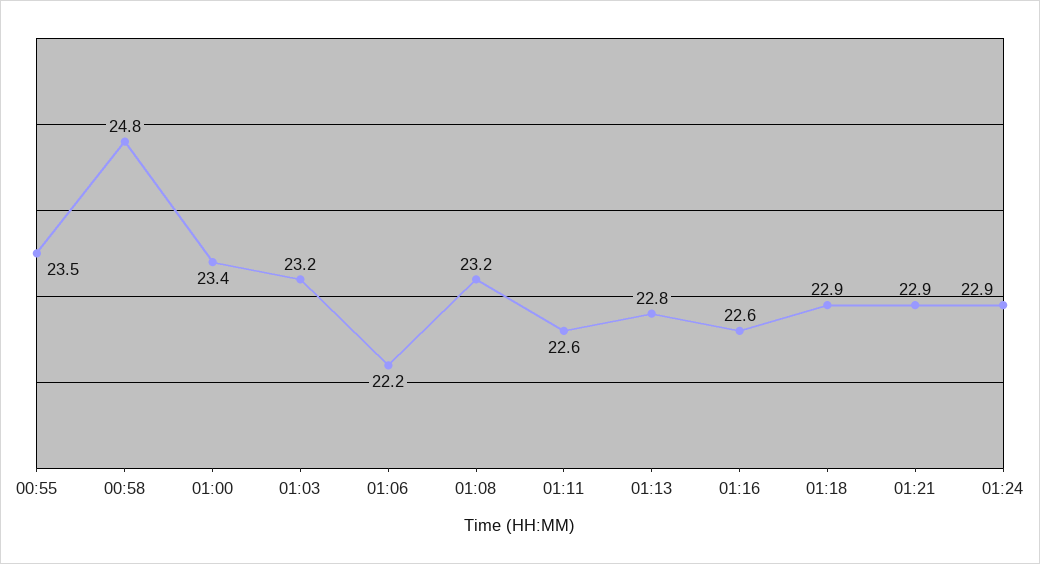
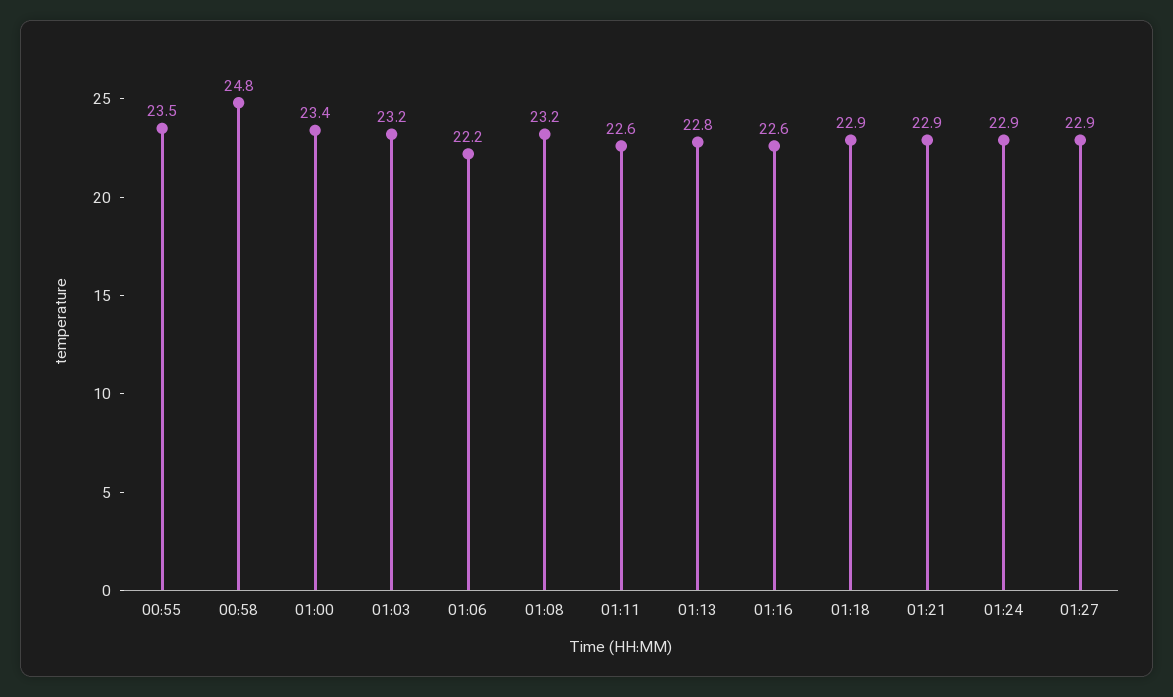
01:27: none -> 22.9

